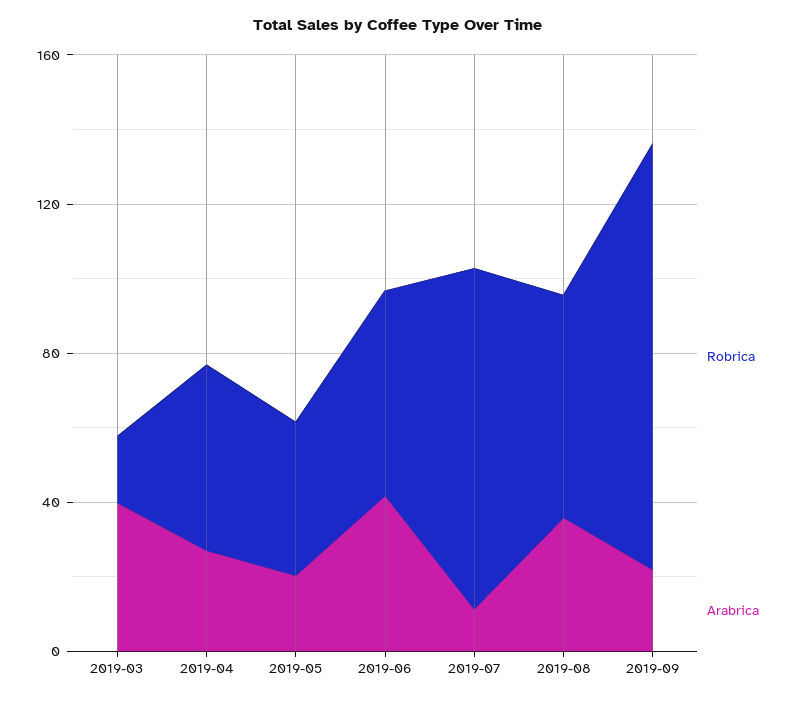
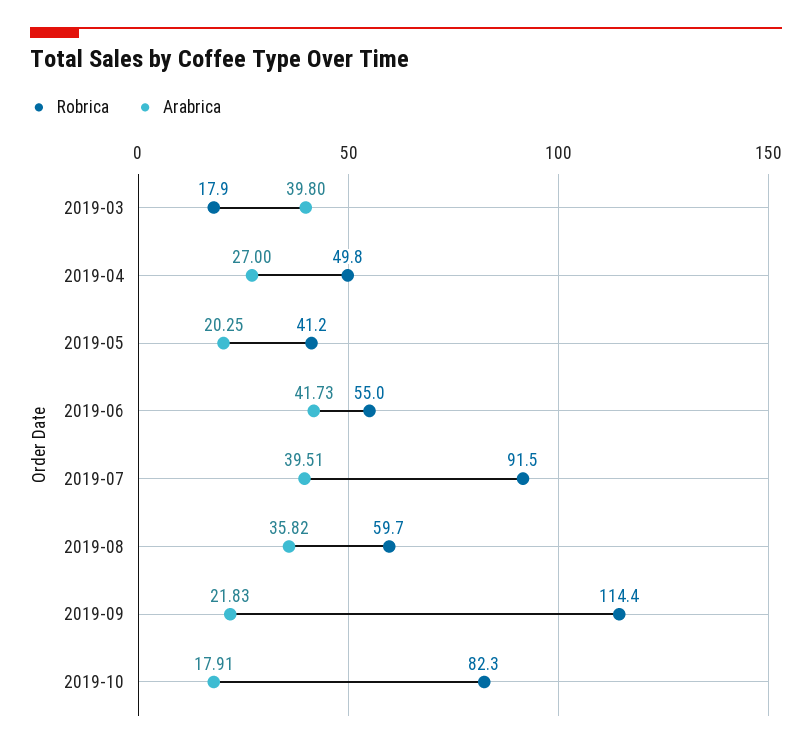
Arabrica, 2019-07: 10 -> 39.51
Robrica, 2019-10: none -> 82.3
Arabrica, 2019-10: none -> 17.91

